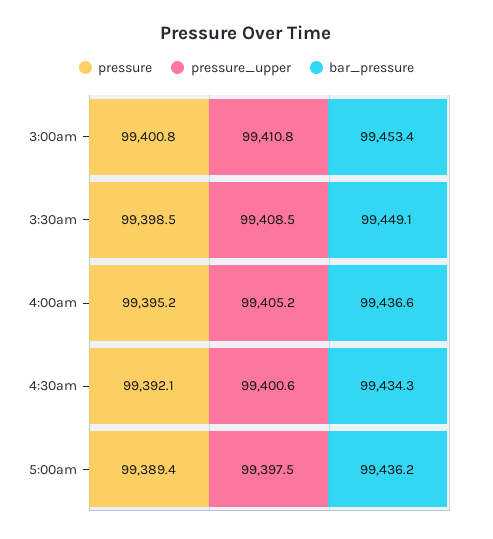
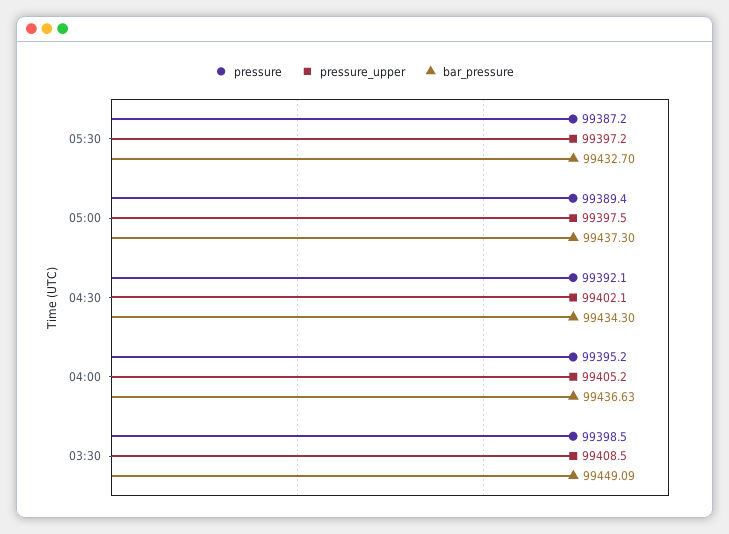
pressure, 3:00am: 99400.8 -> none
pressure_upper, 3:00am: 99410.8 -> none
bar_pressure, 3:00am: 99453.4 -> none
pressure_upper, 4:30am: 99400.6 -> 99402.1
bar_pressure, 5:00am: 99436.2 -> 99437.3
pressure, 05:30: none -> 99387.2
pressure_upper, 05:30: none -> 99397.2
bar_pressure, 05:30: none -> 99432.7

